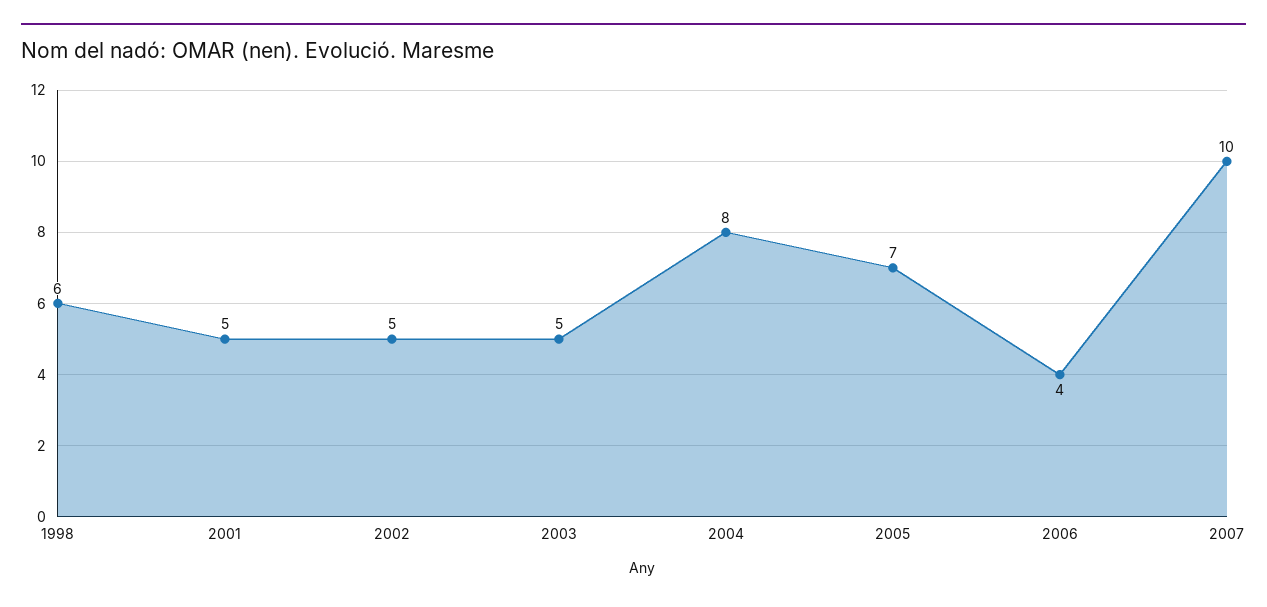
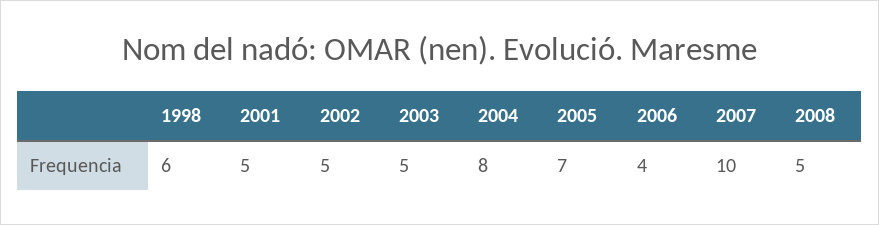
2008: none -> 5

